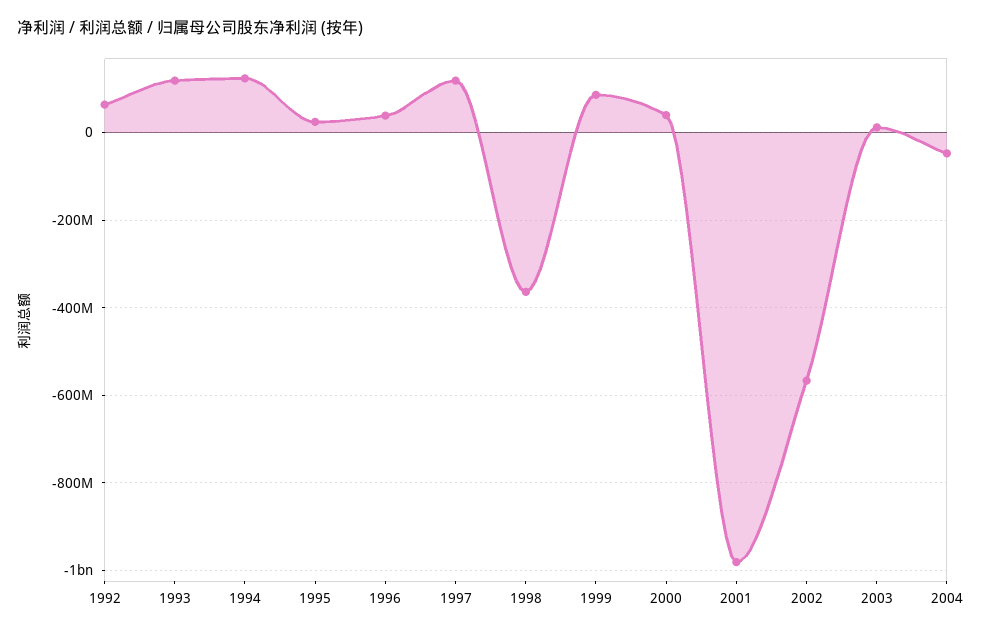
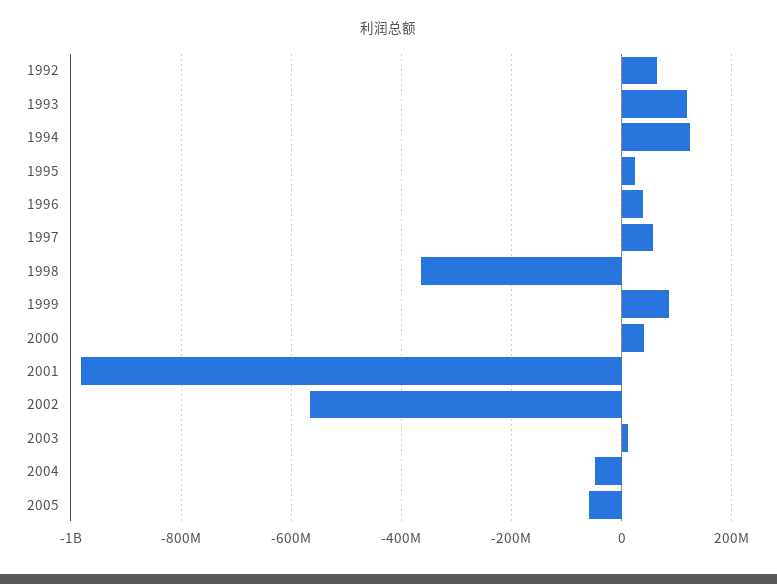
1997: 120000000 -> 60000000
2005: none -> -60000000

